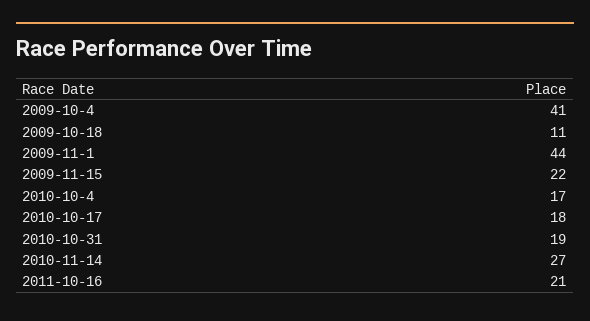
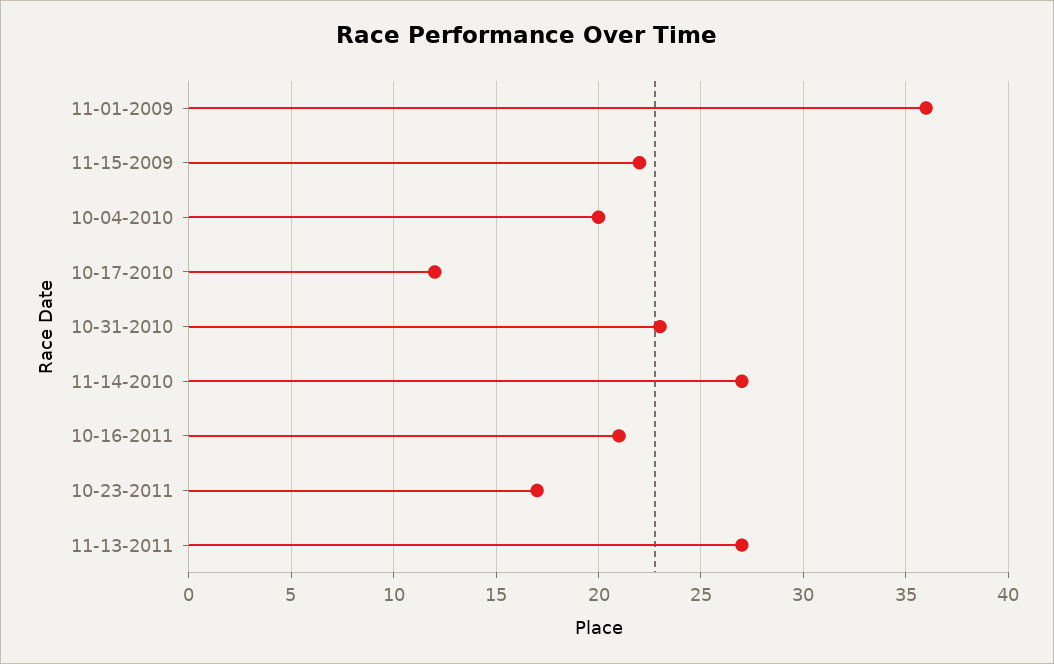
2009-10-4: 41 -> none
2009-10-18: 11 -> none
2009-11-1: 44 -> 36
2010-10-4: 17 -> 20
2010-10-17: 18 -> 12
2010-10-31: 19 -> 23
10-23-2011: none -> 17
11-13-2011: none -> 27

